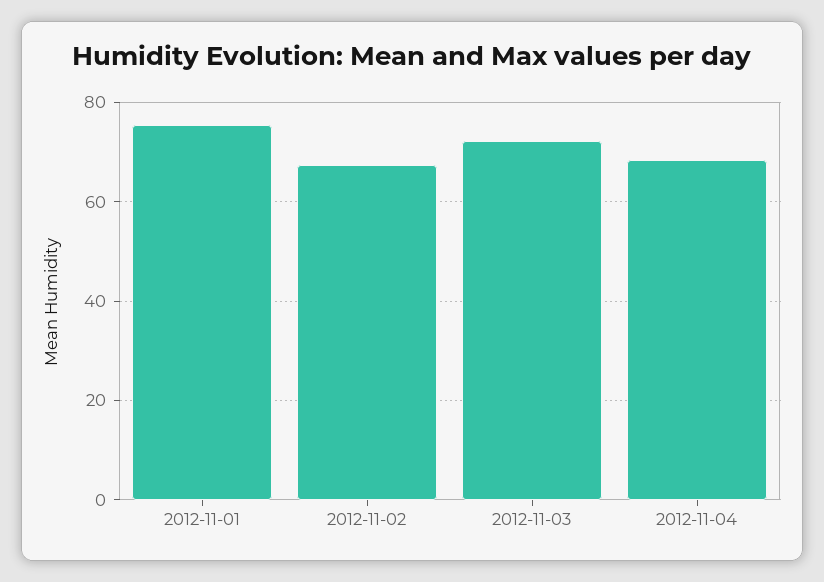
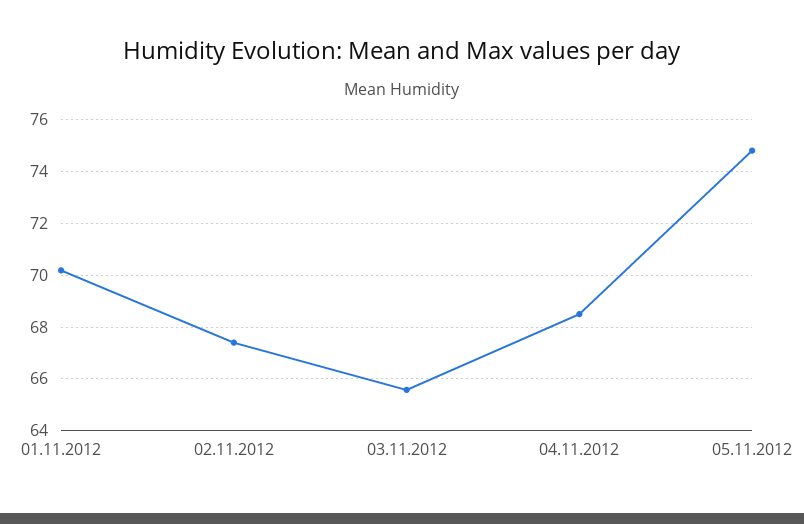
2012-11-01: 76 -> 70.25
2012-11-03: 72 -> 65.5
05.11.2012: none -> 74.75

